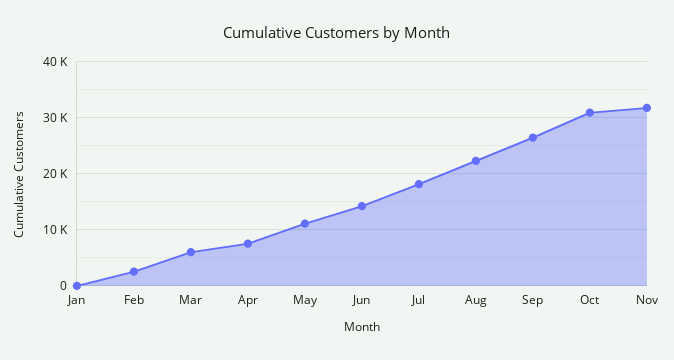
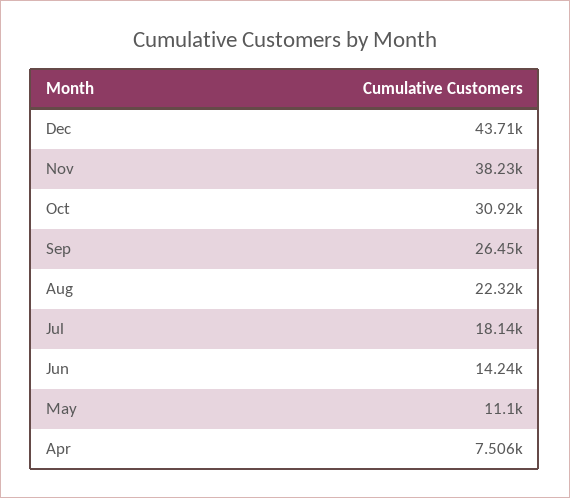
Jan: 0 -> none
Feb: 2000 -> none
Mar: 6000 -> none
Nov: 32000 -> 38230
Dec: none -> 43710

